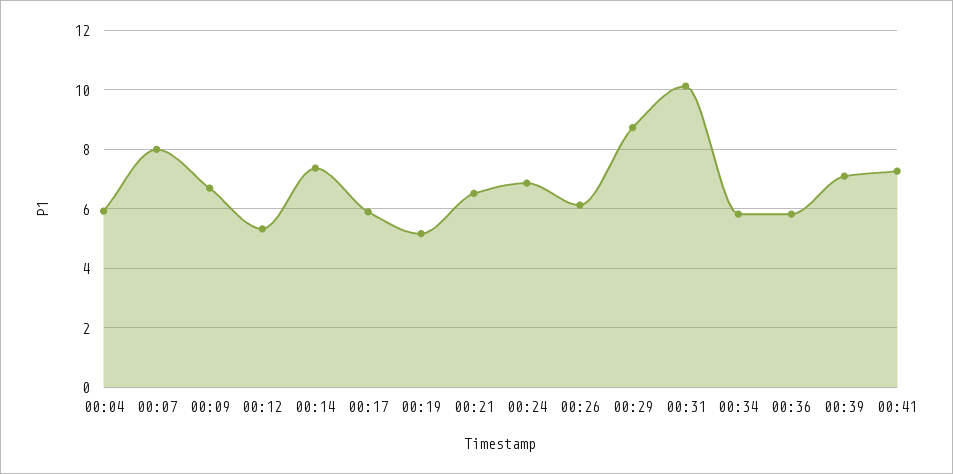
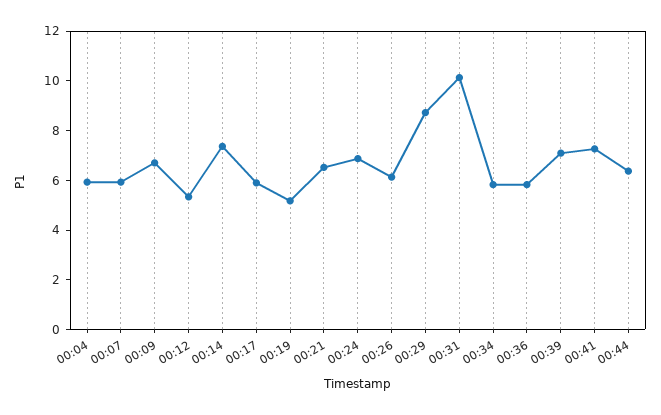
00:07: 8 -> 6
00:44: none -> 6.5

